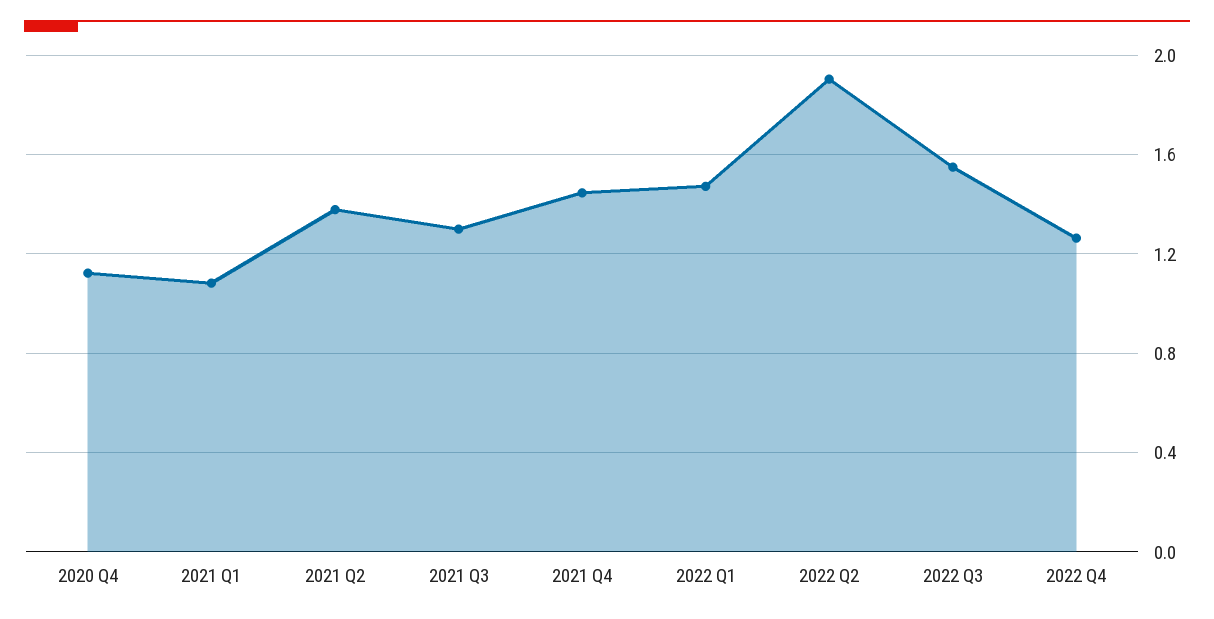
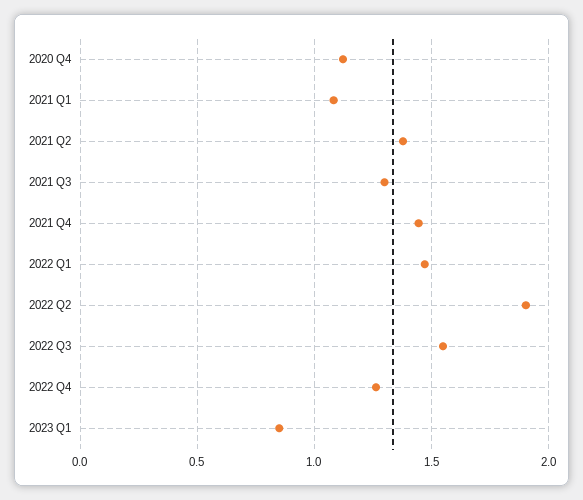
2023 Q1: none -> 0.85

